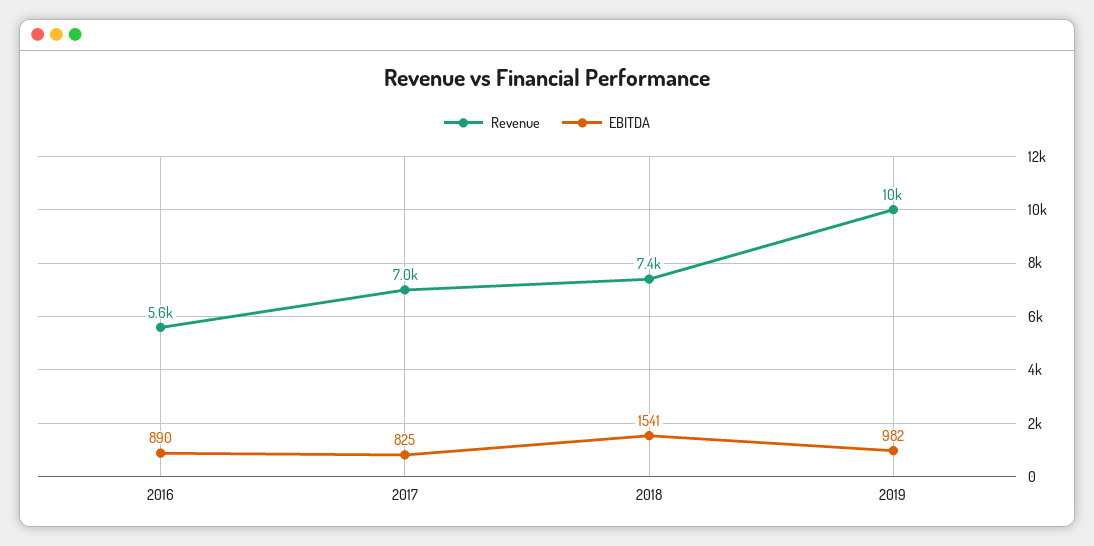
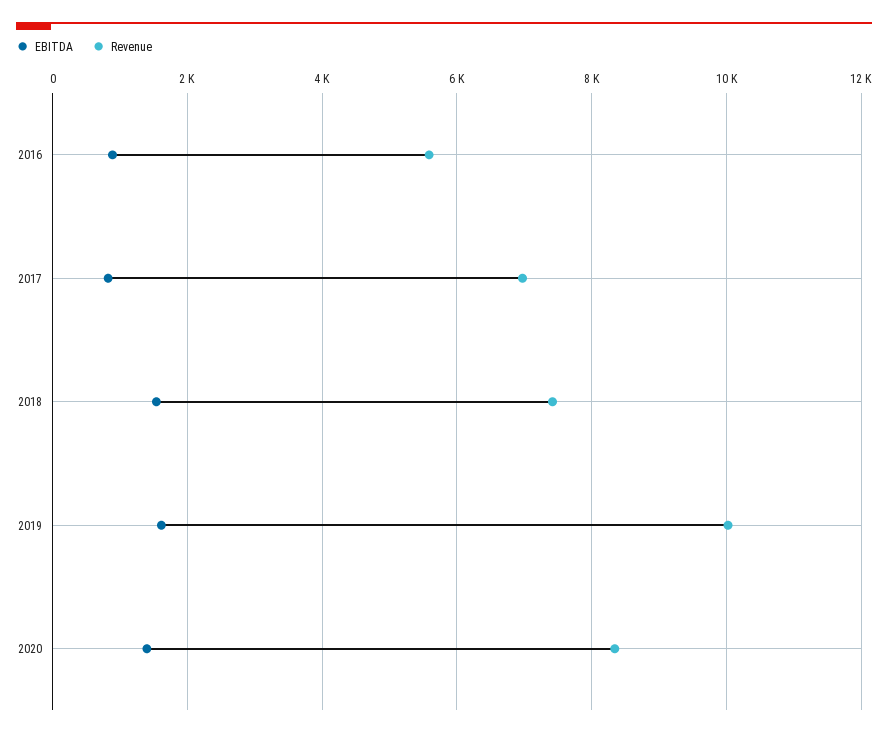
EBITDA, 2019: 982 -> 1600
EBITDA, 2020: none -> 1400
Revenue, 2020: none -> 8400

